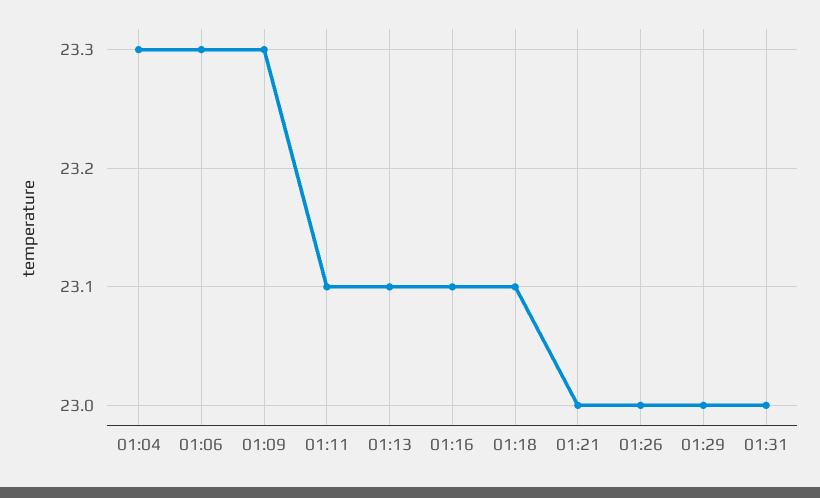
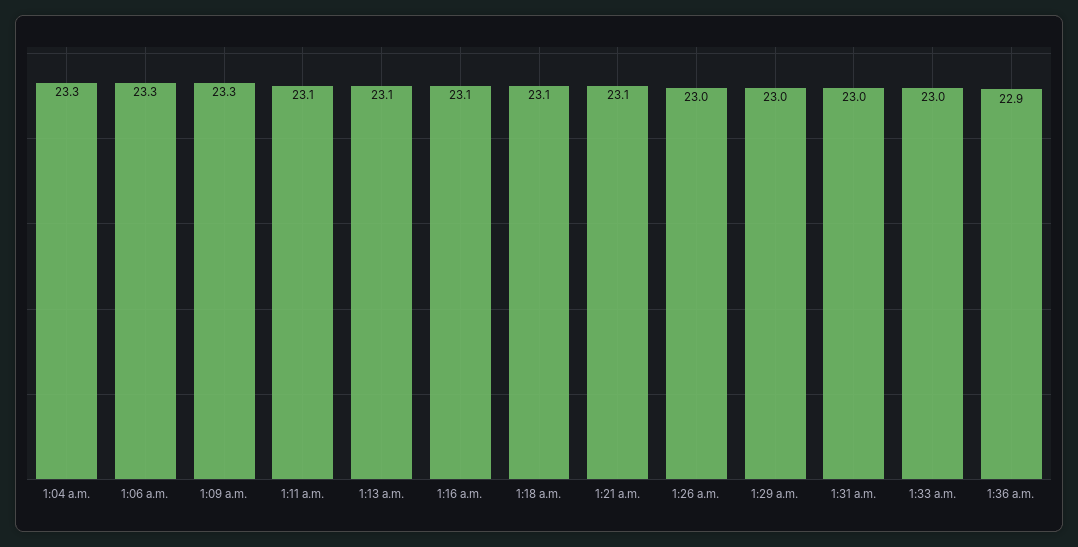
01:21: 23 -> 23.1
1:33 a.m.: none -> 23
1:36 a.m.: none -> 22.9

